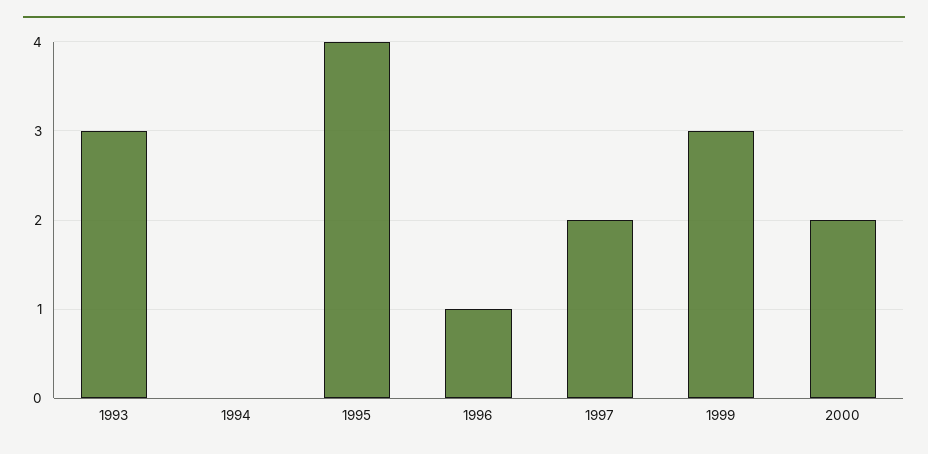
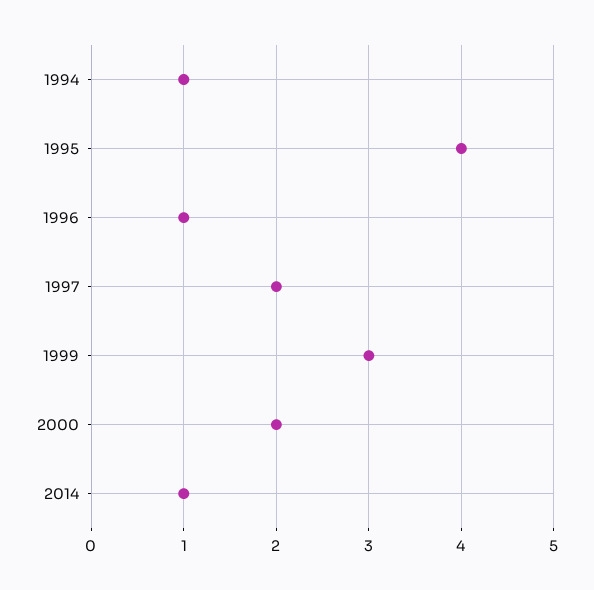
1993: 3 -> none
1994: 0 -> 1
2014: none -> 1

